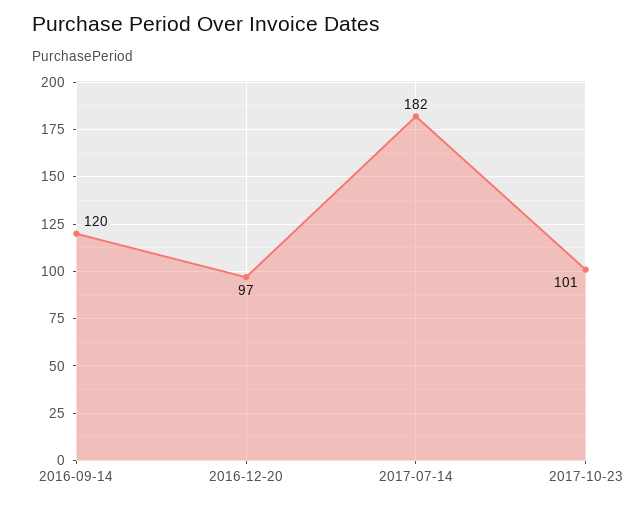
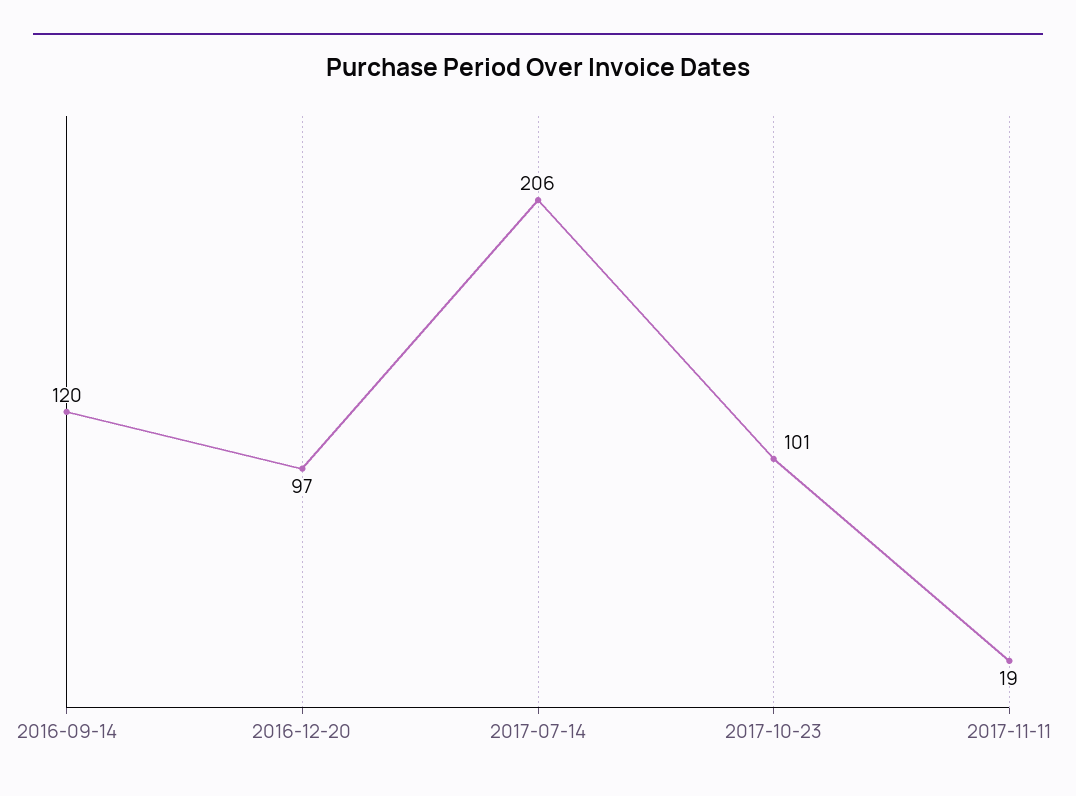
2017-07-14: 182 -> 206
2017-11-11: none -> 19

